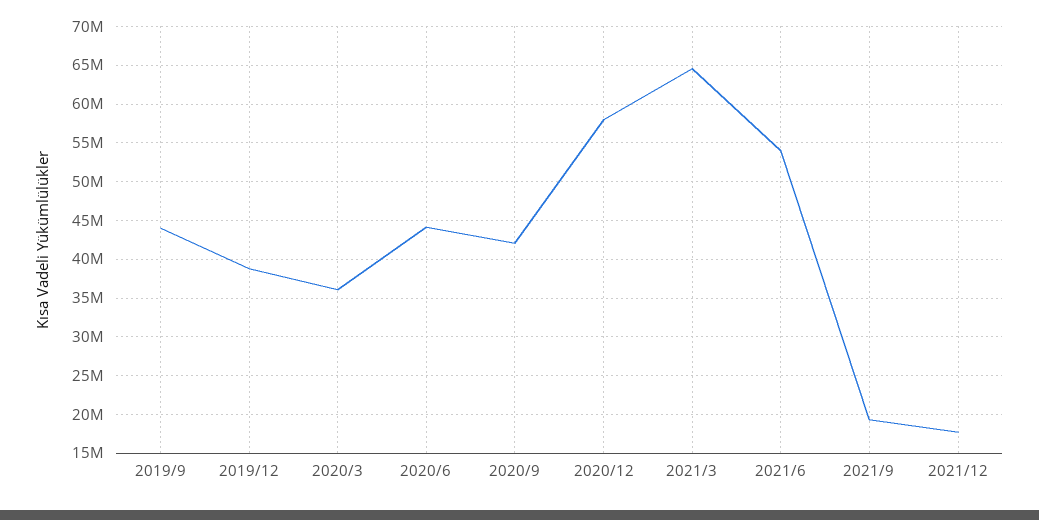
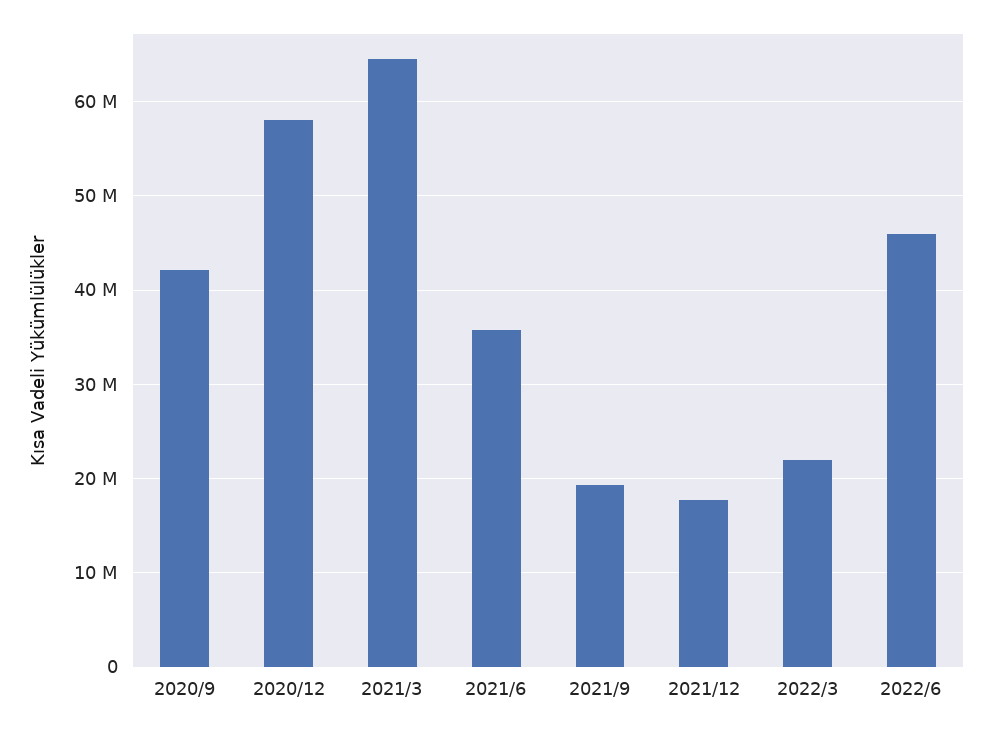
2019/9: 44000000 -> none
2019/12: 39000000 -> none
2020/3: 36000000 -> none
2020/6: 44000000 -> none
2021/6: 54000000 -> 36000000
2022/3: none -> 22000000
2022/6: none -> 46000000

